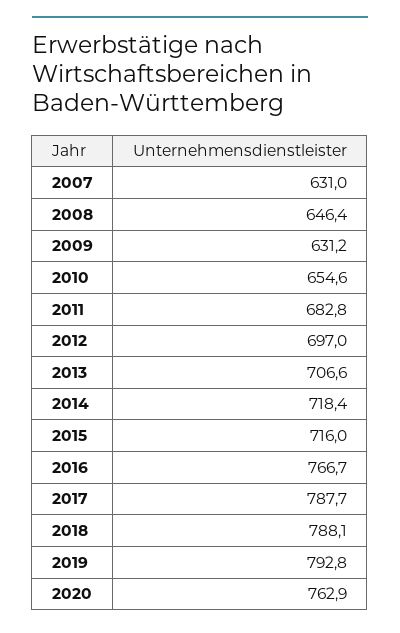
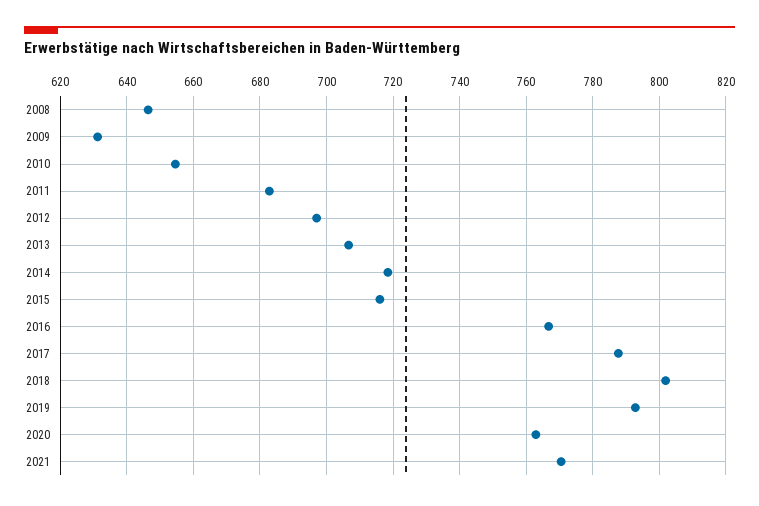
2007: 631 -> none
2018: 788.1 -> 802
2021: none -> 770

